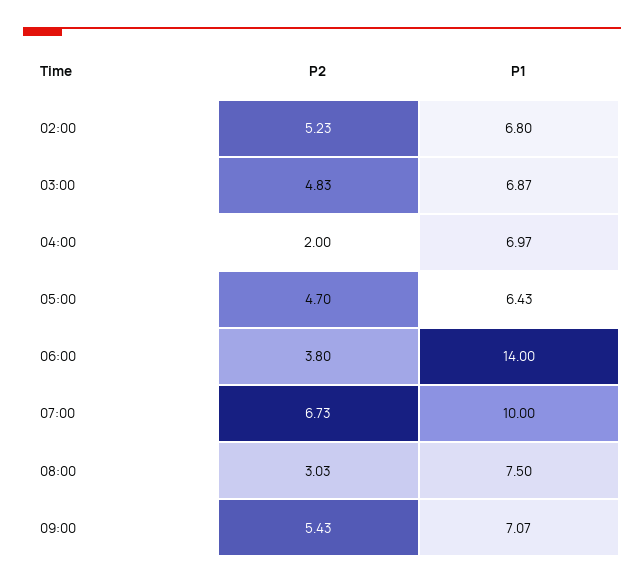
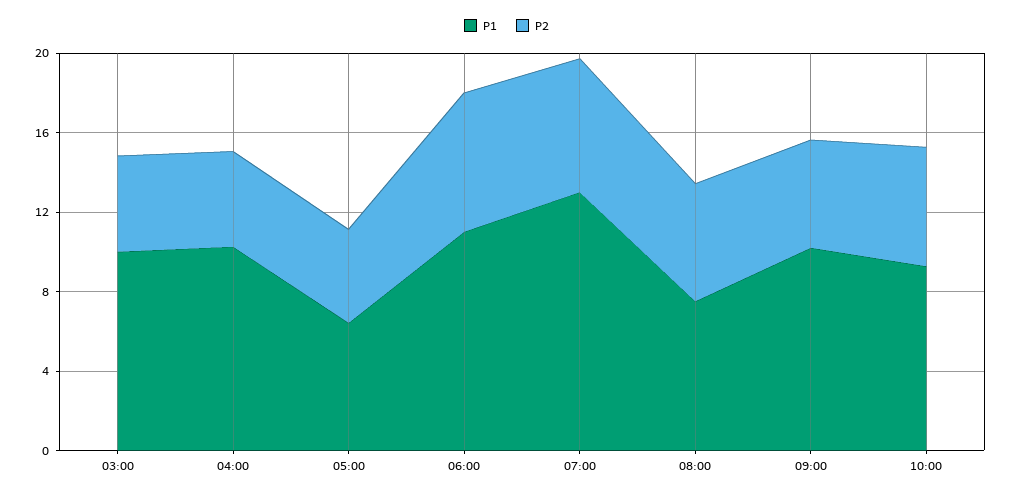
P2, 02:00: 5.23 -> none
P1, 02:00: 6.8 -> none
P1, 03:00: 6.87 -> 10
P2, 04:00: 2 -> 5
P1, 04:00: 6.97 -> 10
P2, 06:00: 3.8 -> 7
P1, 06:00: 14 -> 11
P1, 07:00: 10 -> 13
P2, 08:00: 3.03 -> 6
P1, 09:00: 7.07 -> 10
P1, 10:00: none -> 9
P2, 10:00: none -> 6

